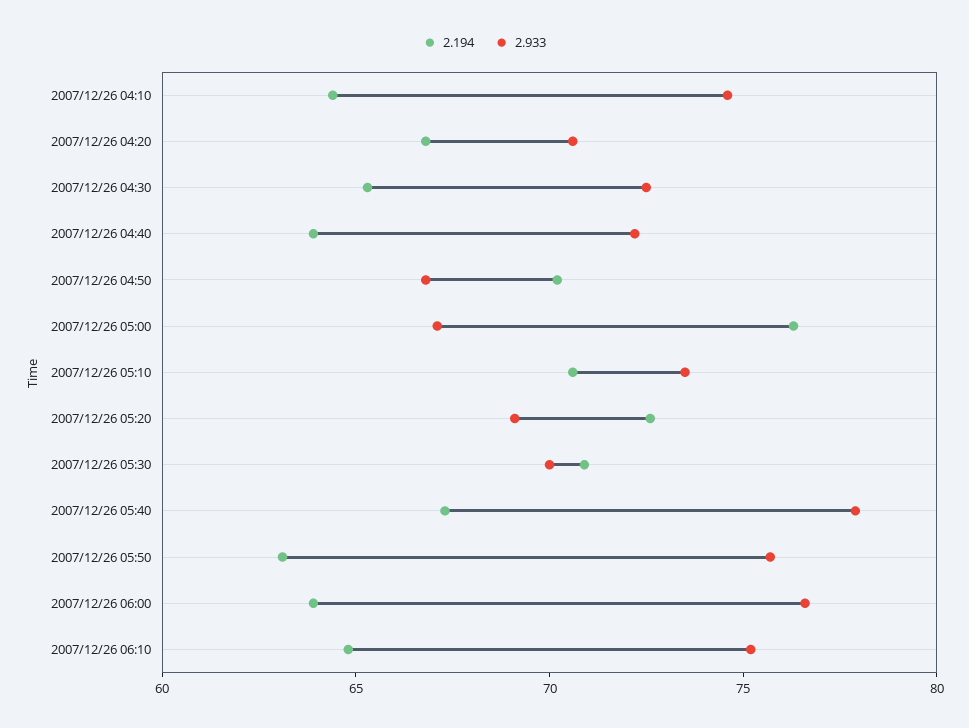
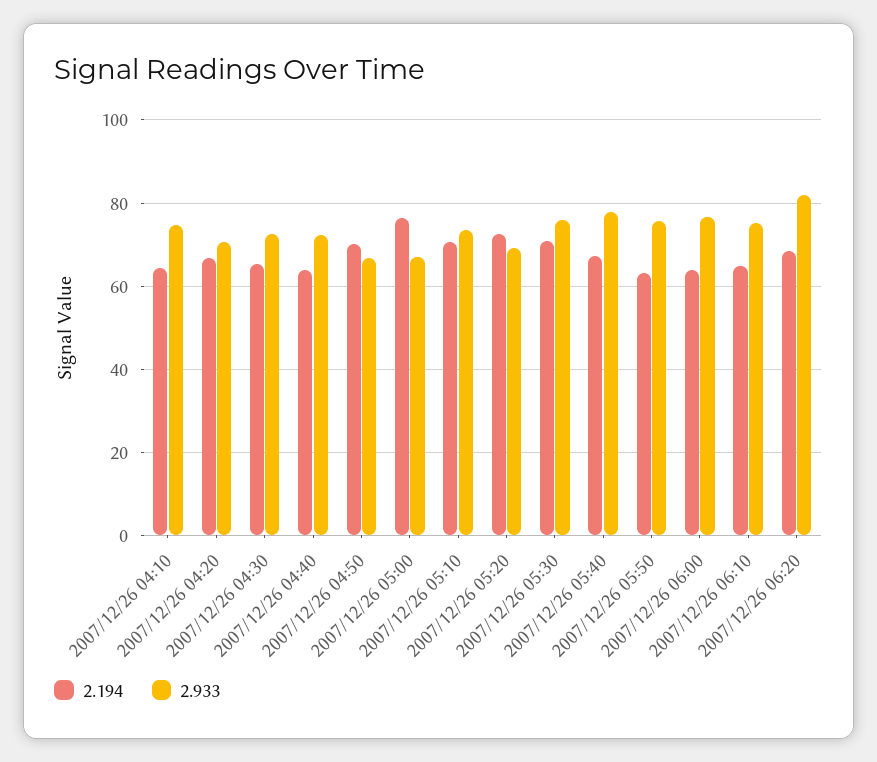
2.933, 2007/12/26 05:30: 70 -> 76
2.194, 2007/12/26 06:20: none -> 68
2.933, 2007/12/26 06:20: none -> 82

